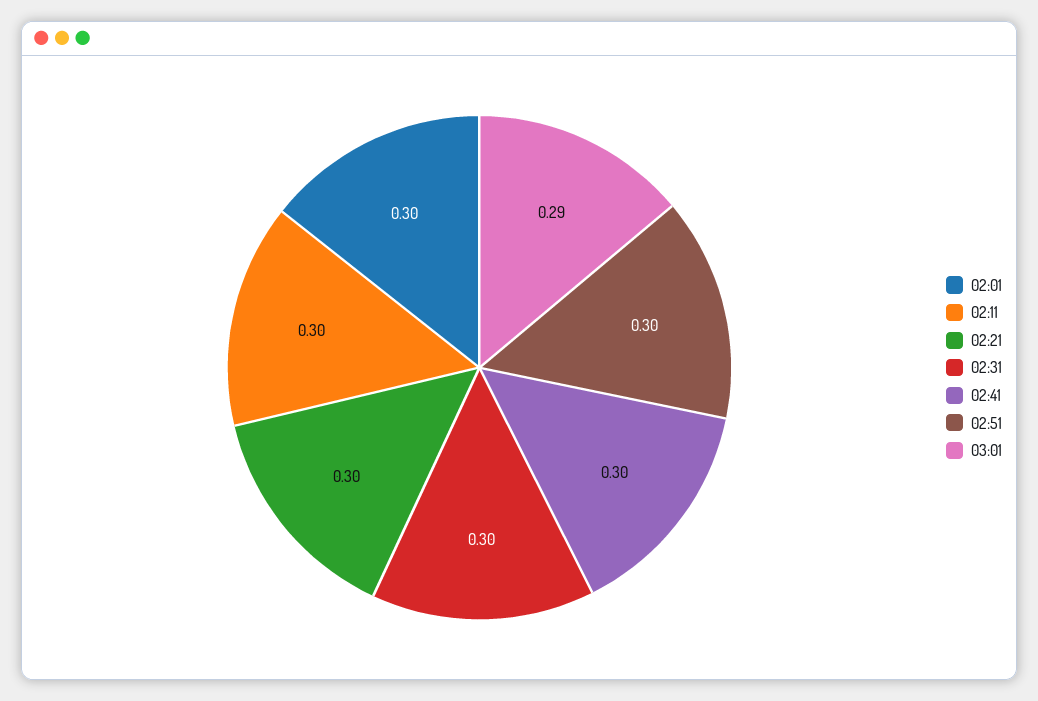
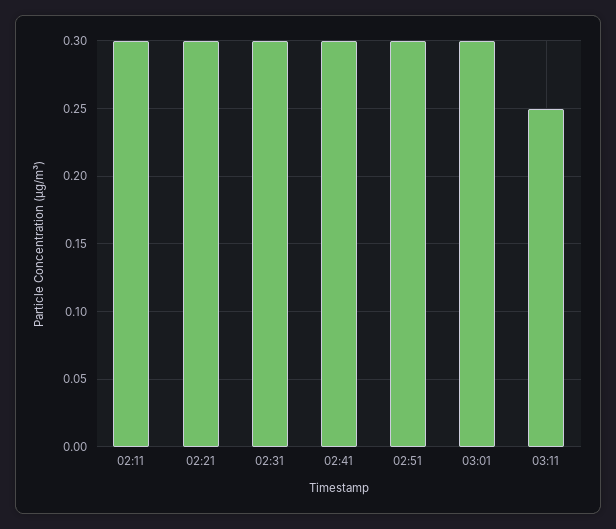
02:01: 0.3 -> none
03:01: 0.29 -> 0.3
03:11: none -> 0.25

